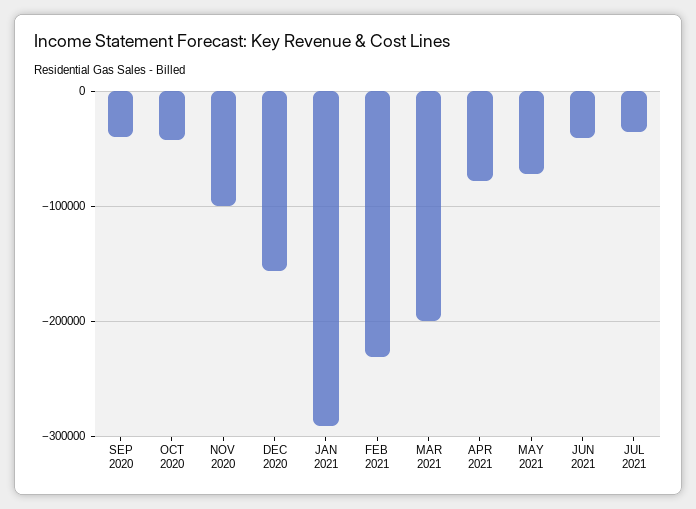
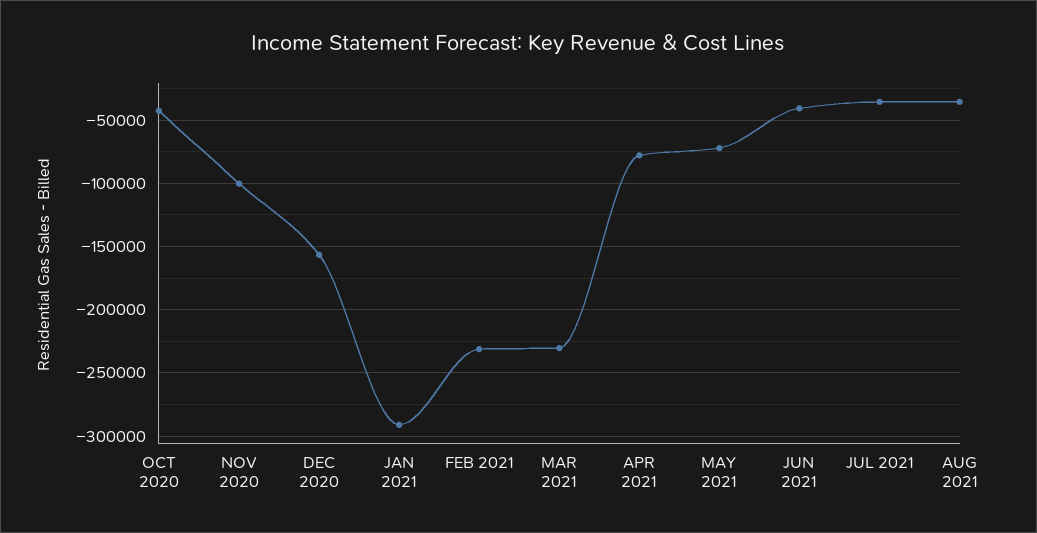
SEP 2020: -40000 -> none
MAR 2021: -200000 -> -230000
AUG 2021: none -> -35000

